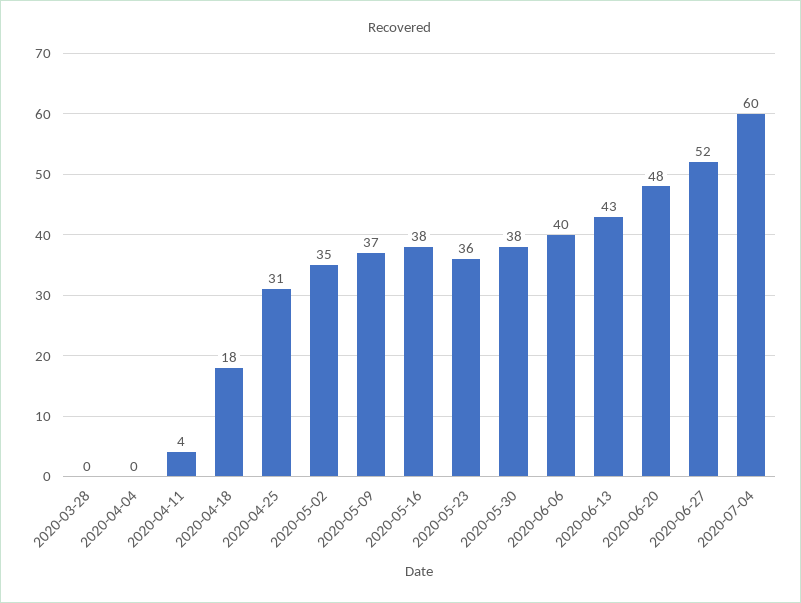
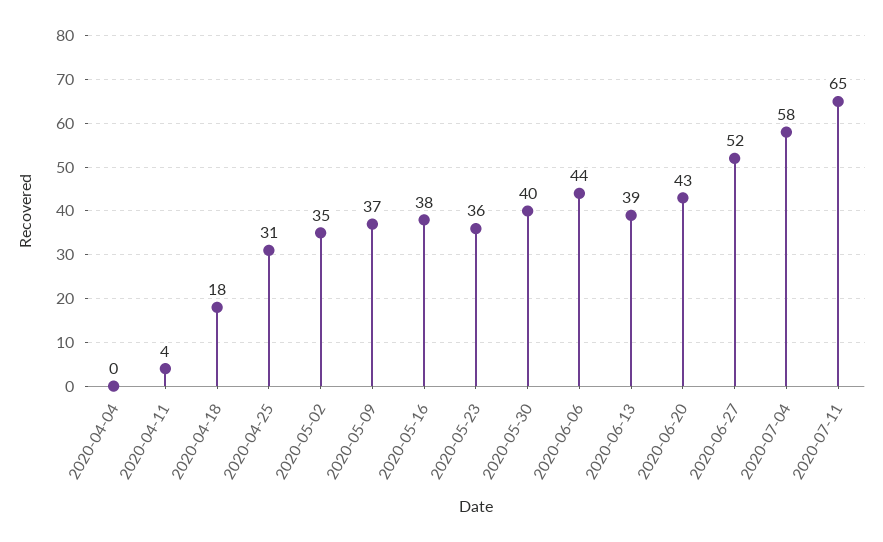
2020-03-28: 0 -> none
2020-05-30: 38 -> 40
2020-06-06: 40 -> 44
2020-06-13: 43 -> 39
2020-06-20: 48 -> 43
2020-07-04: 60 -> 58
2020-07-11: none -> 65

